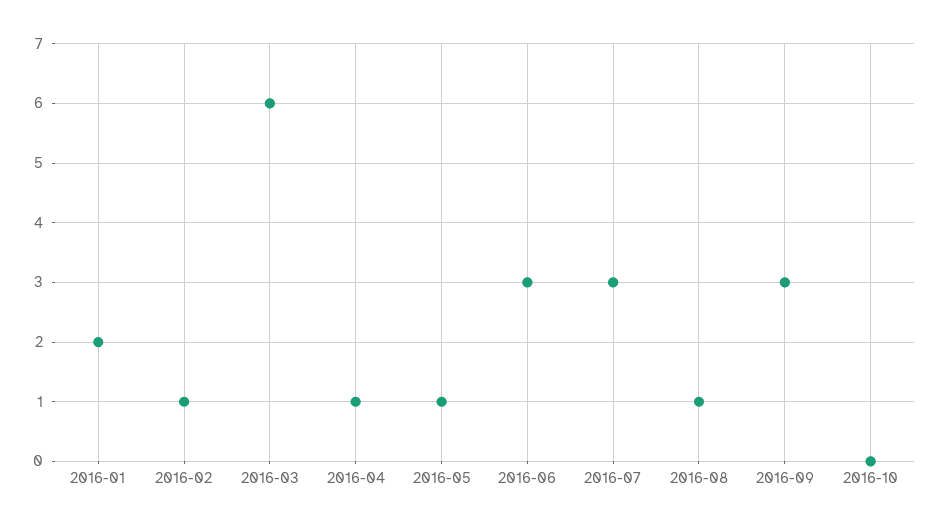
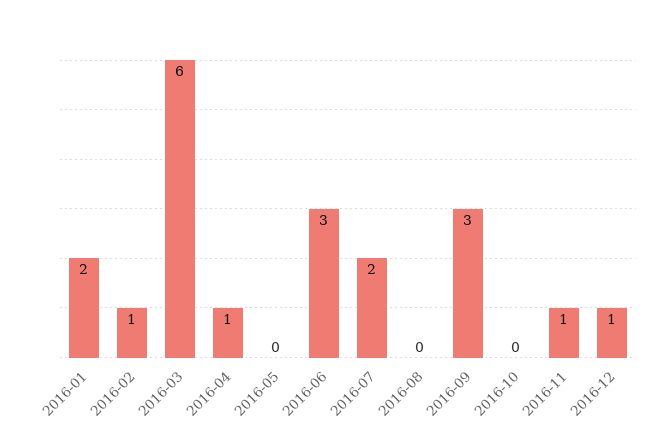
2016-05: 1 -> 0
2016-07: 3 -> 2
2016-08: 1 -> 0
2016-11: none -> 1
2016-12: none -> 1

